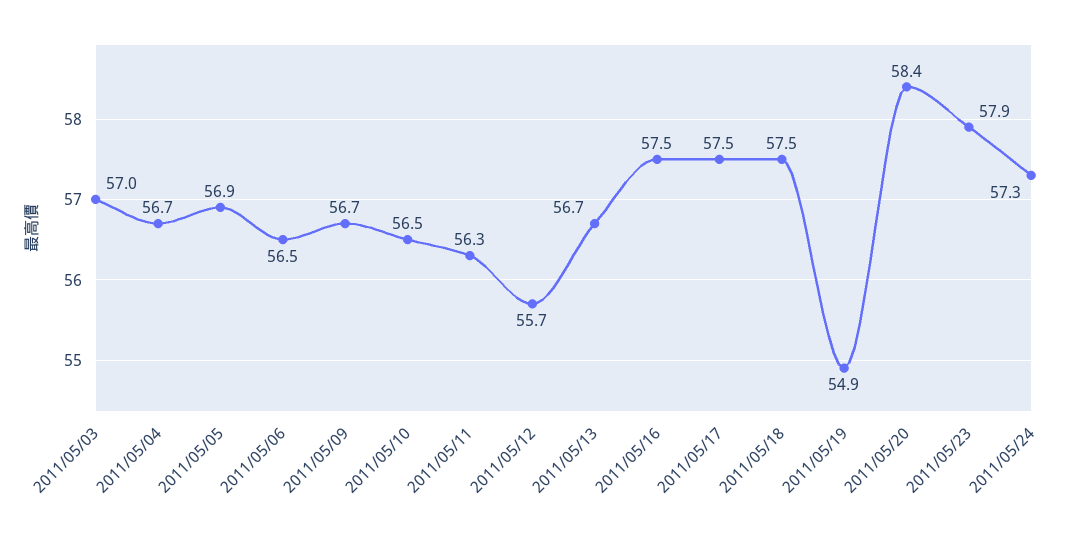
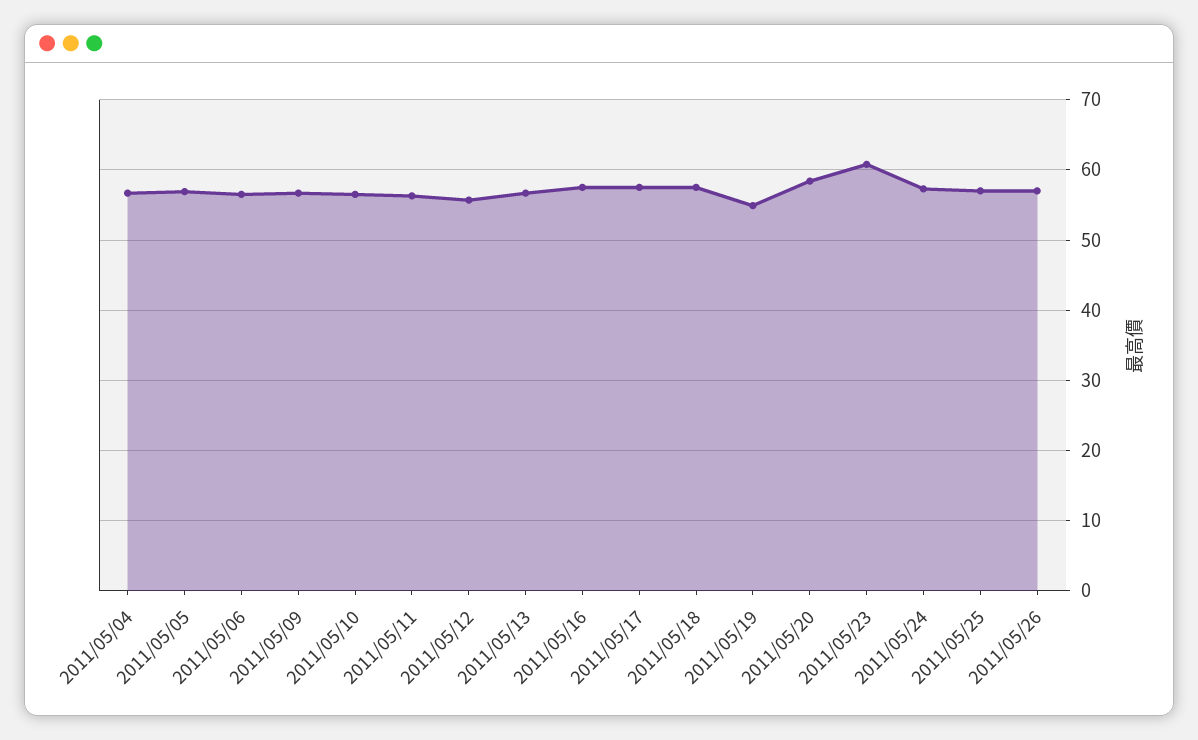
2011/05/03: 57 -> none
2011/05/23: 57.9 -> 61
2011/05/25: none -> 57
2011/05/26: none -> 57

